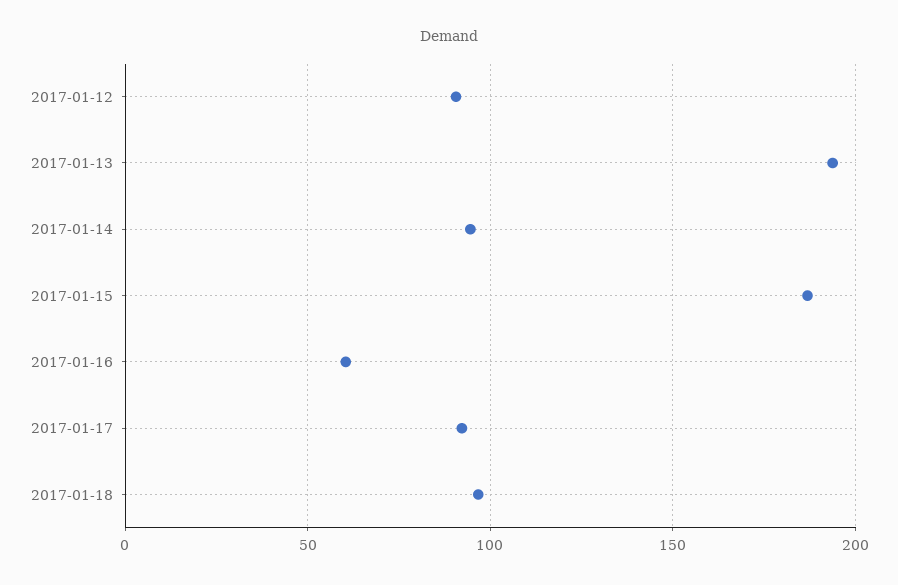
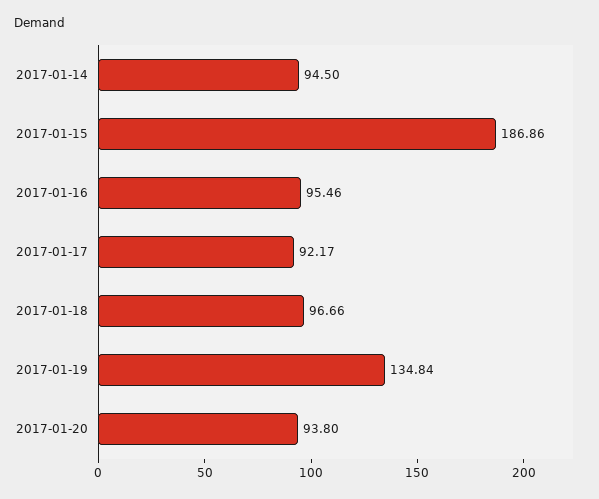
2017-01-12: 90 -> none
2017-01-13: 195 -> none
2017-01-16: 60 -> 95.46
2017-01-19: none -> 134.84
2017-01-20: none -> 93.8

